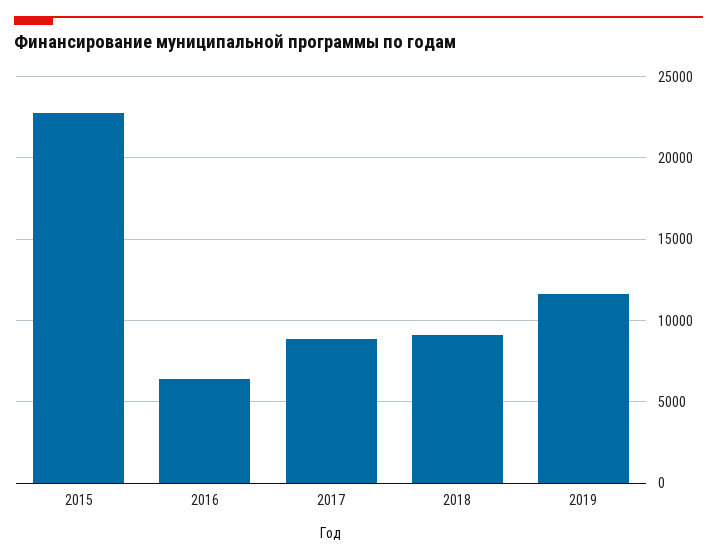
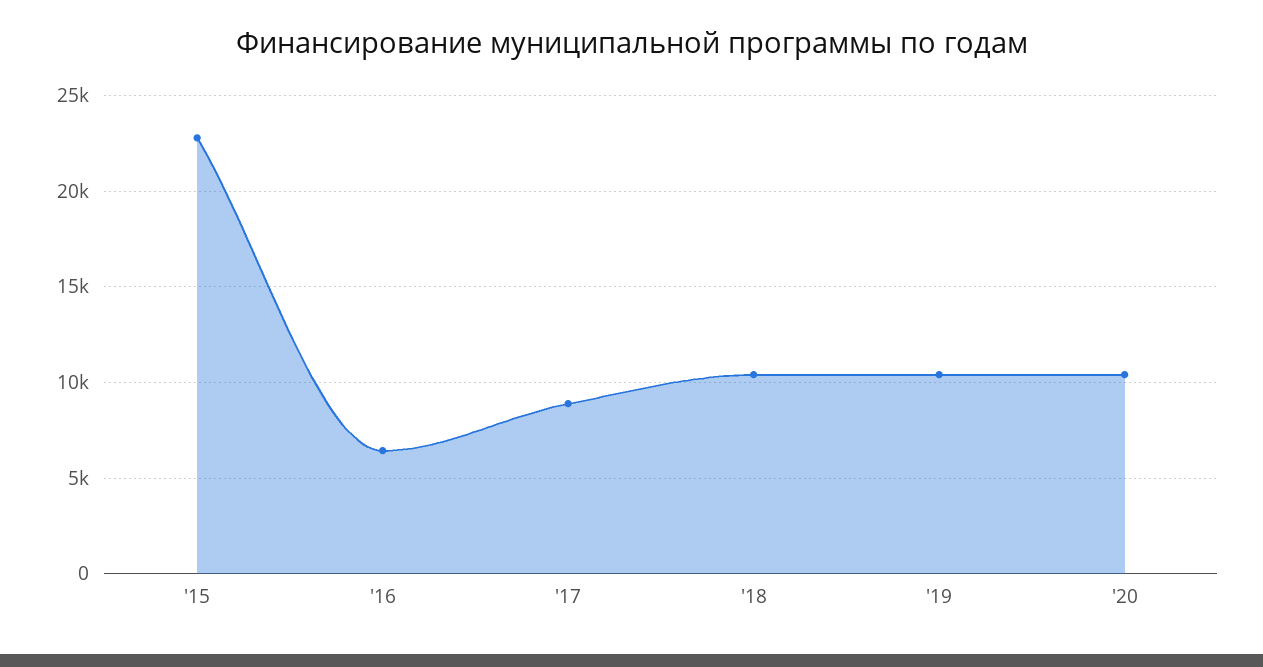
2018: 9000 -> 10500
2019: 11500 -> 10500
'20: none -> 10500

